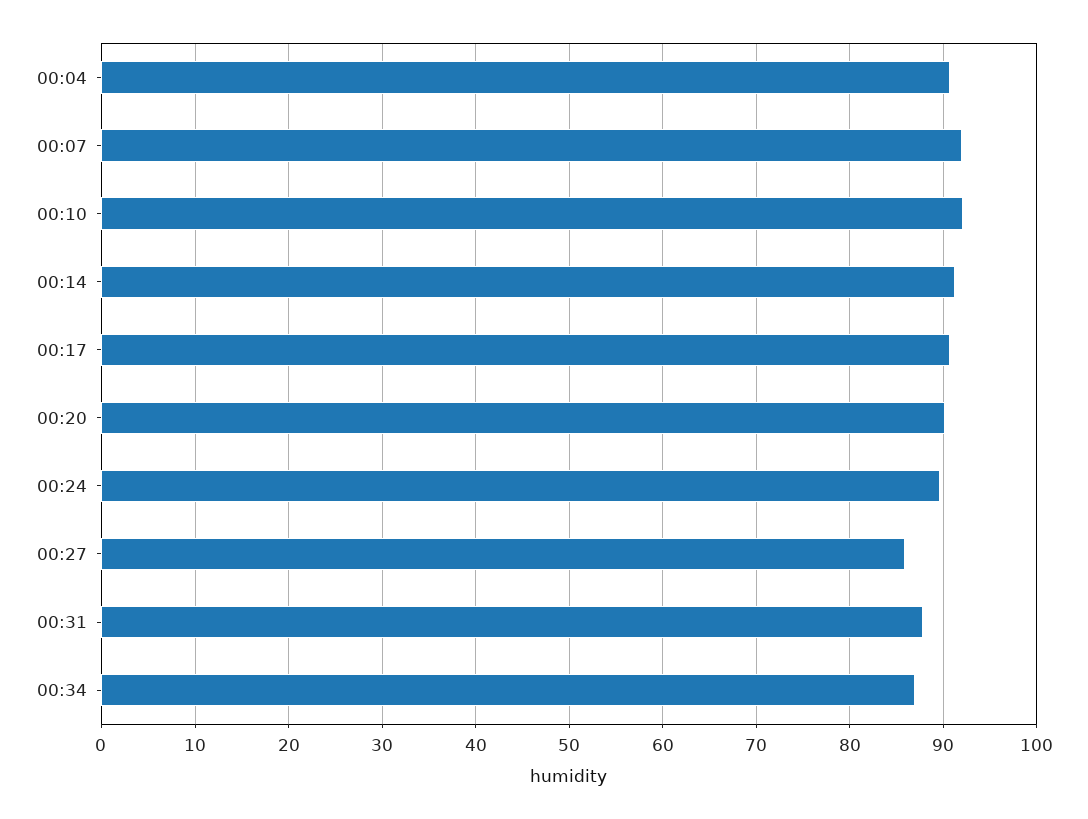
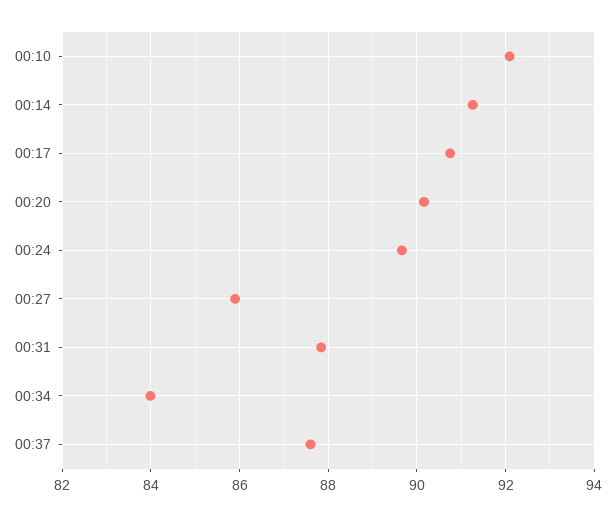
00:04: 91 -> none
00:07: 92 -> none
00:34: 87 -> 84
00:37: none -> 87.6

